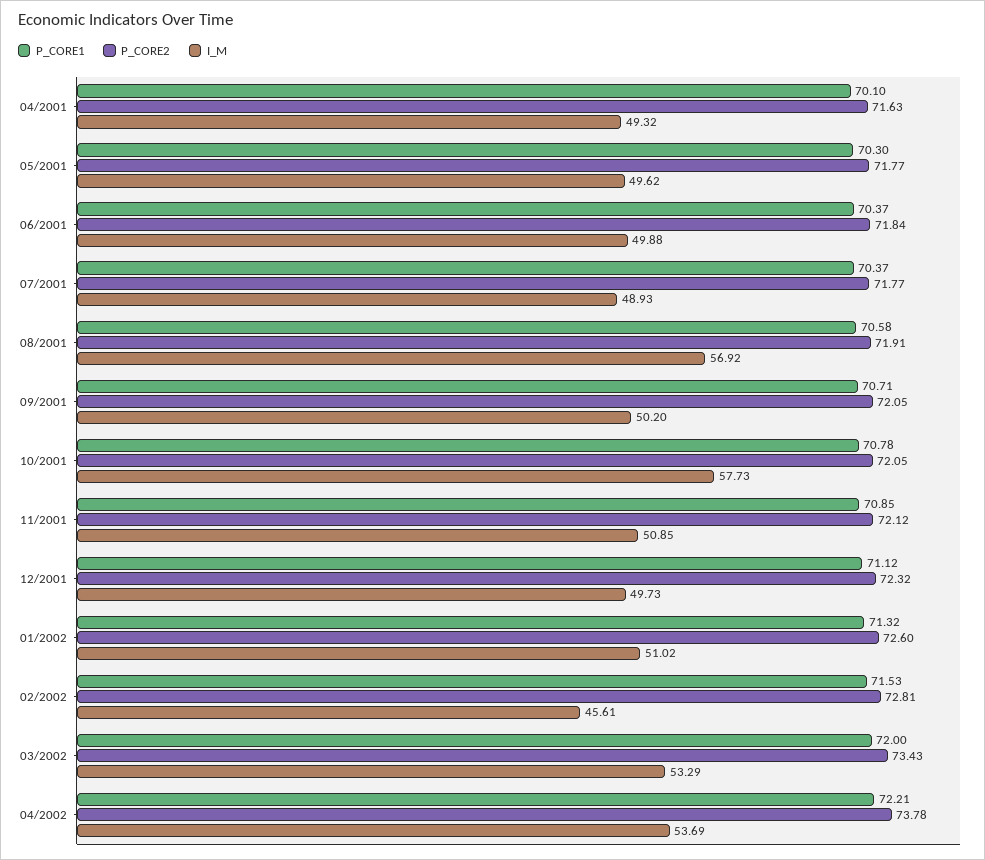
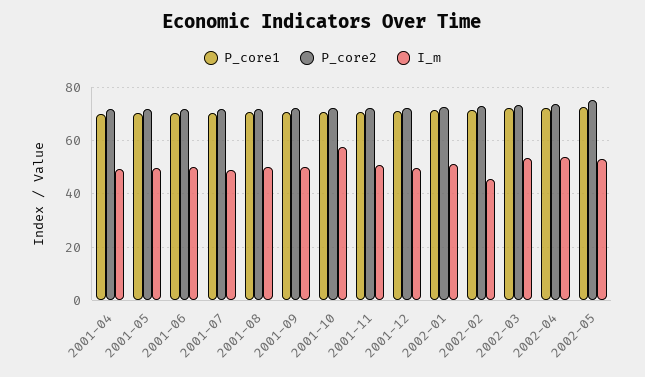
I_M, 08/2001: 56.92 -> 50
P_CORE1, 2002-05: none -> 72.5
P_CORE2, 2002-05: none -> 75
I_M, 2002-05: none -> 52.5

